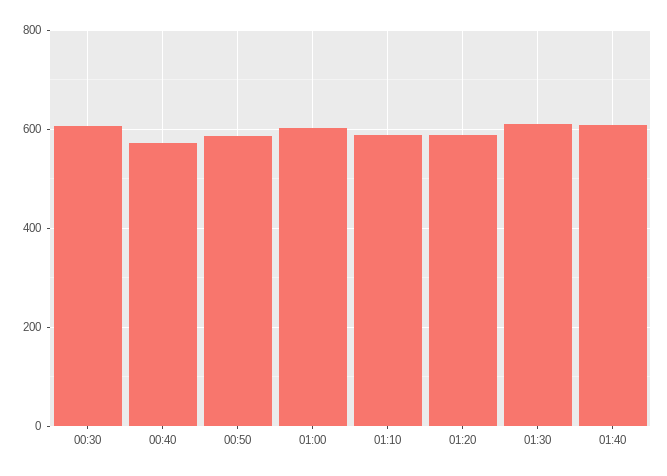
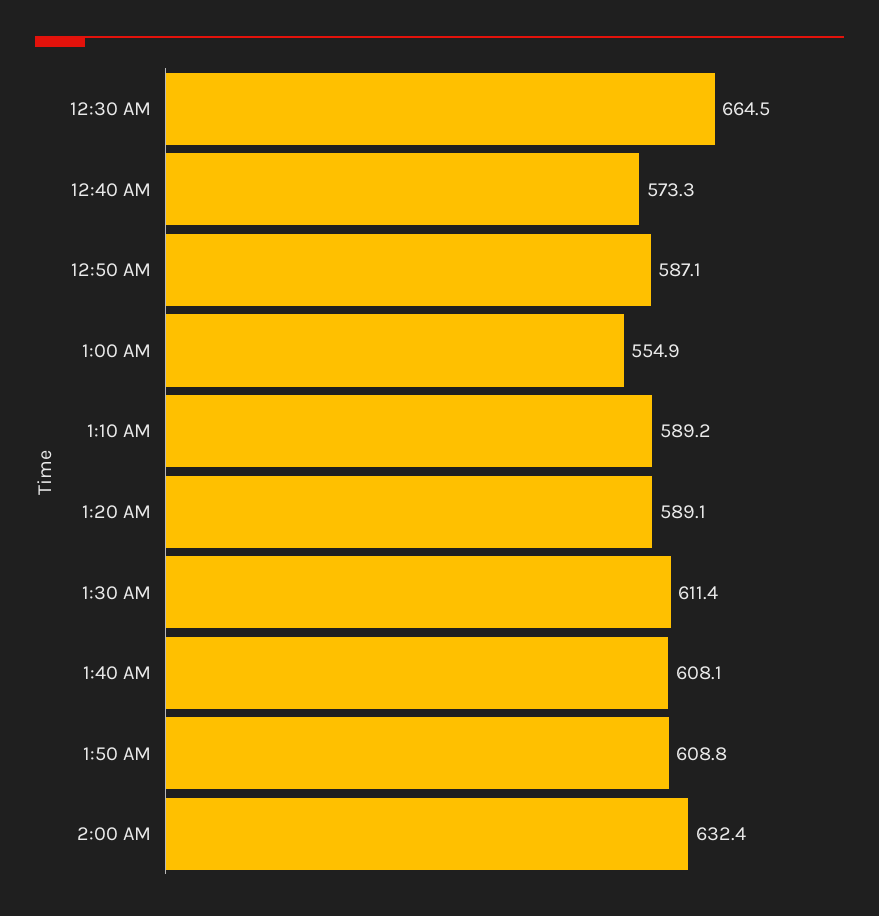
00:30: 600 -> 664.5
01:00: 600 -> 554.9
1:50 AM: none -> 608.8
2:00 AM: none -> 632.4

